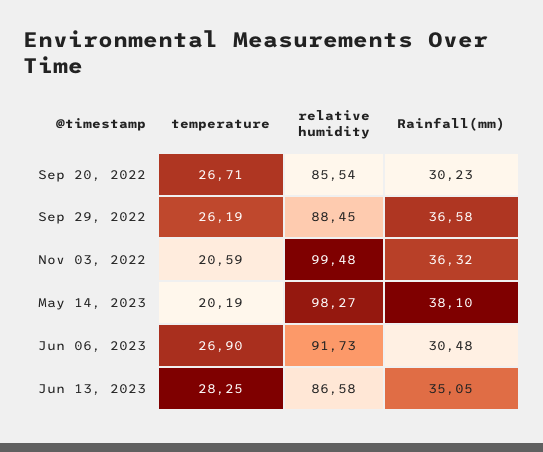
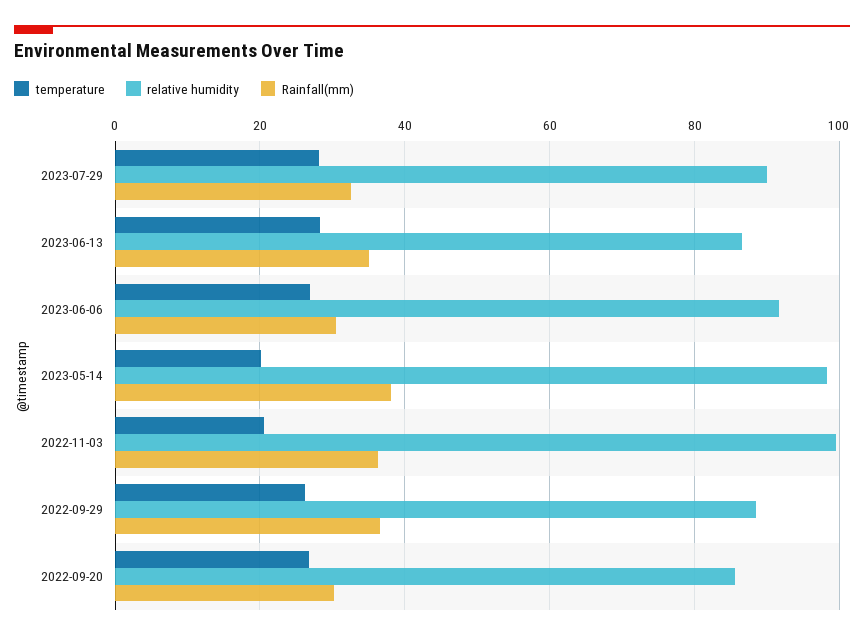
temperature, 2023-07-29: none -> 28
relative humidity, 2023-07-29: none -> 90
Rainfall(mm), 2023-07-29: none -> 32

